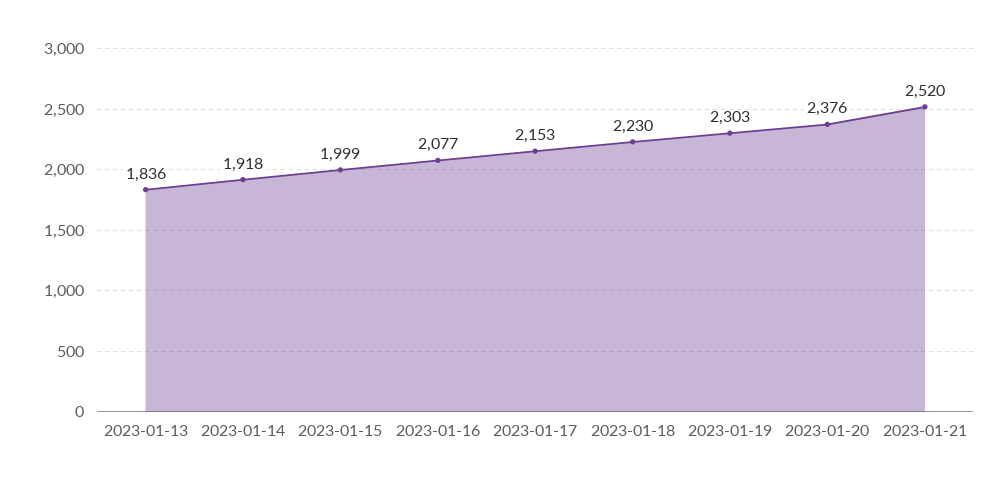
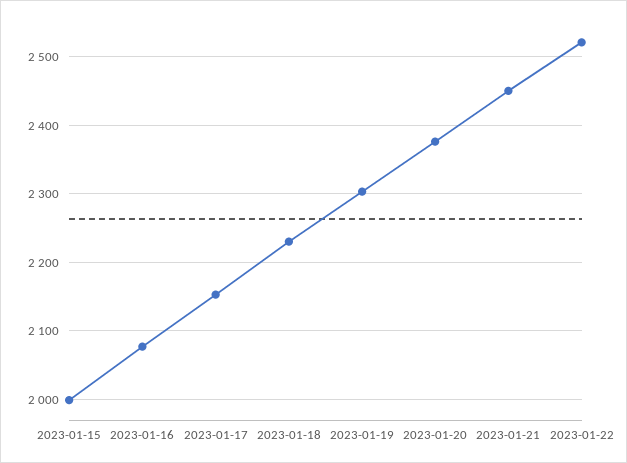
2023-01-13: 1836 -> none
2023-01-14: 1918 -> none
2023-01-21: 2520 -> 2450
2023-01-22: none -> 2520

